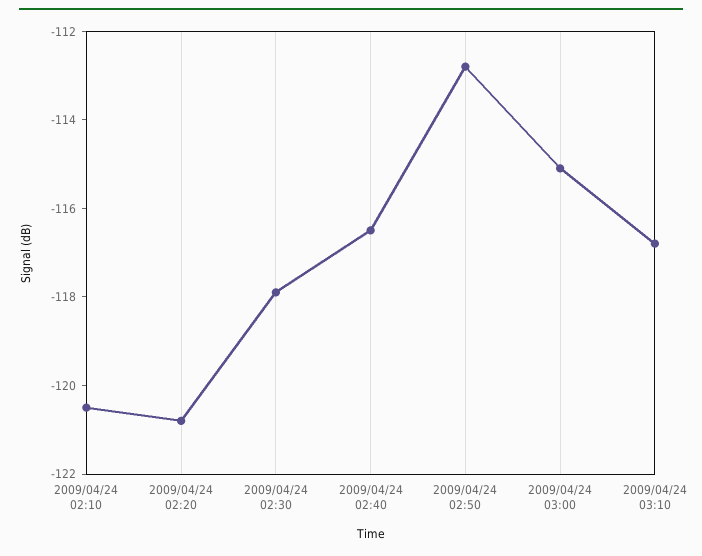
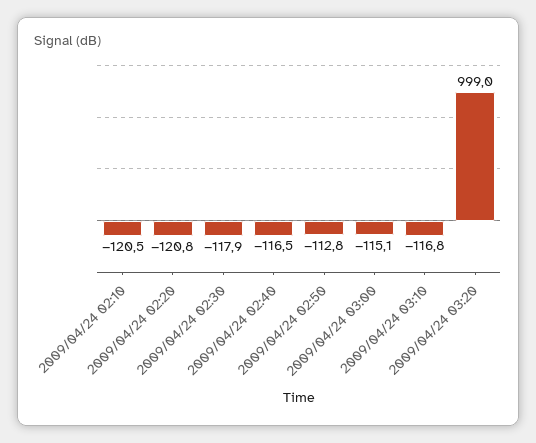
2009/04/24 03:20: none -> 999

